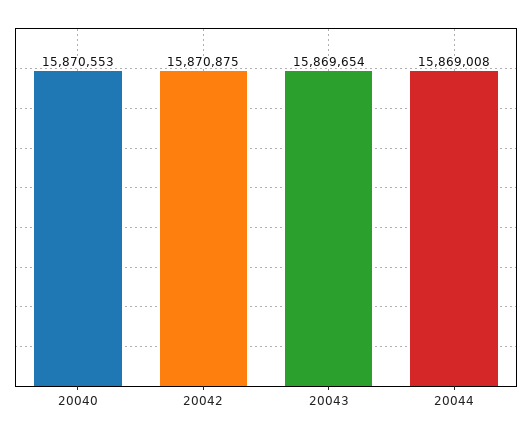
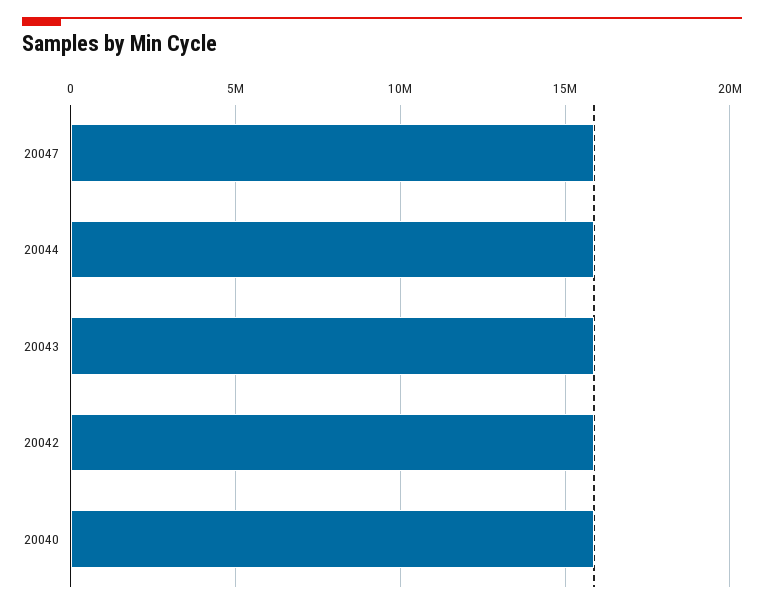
20047: none -> 16000000

